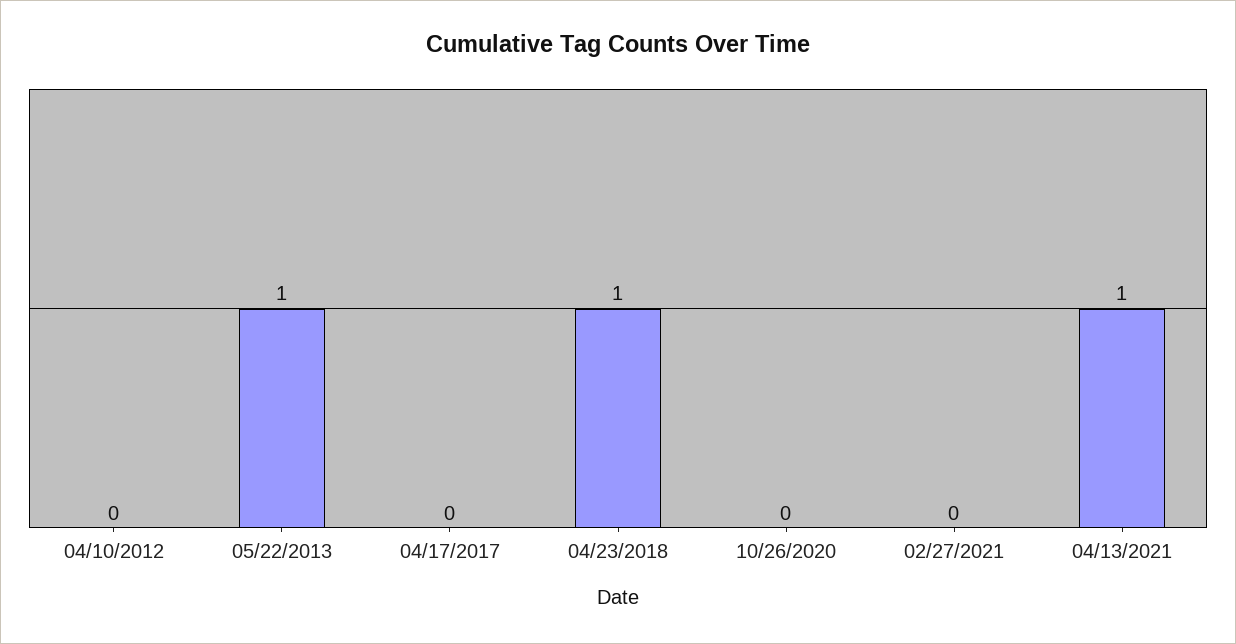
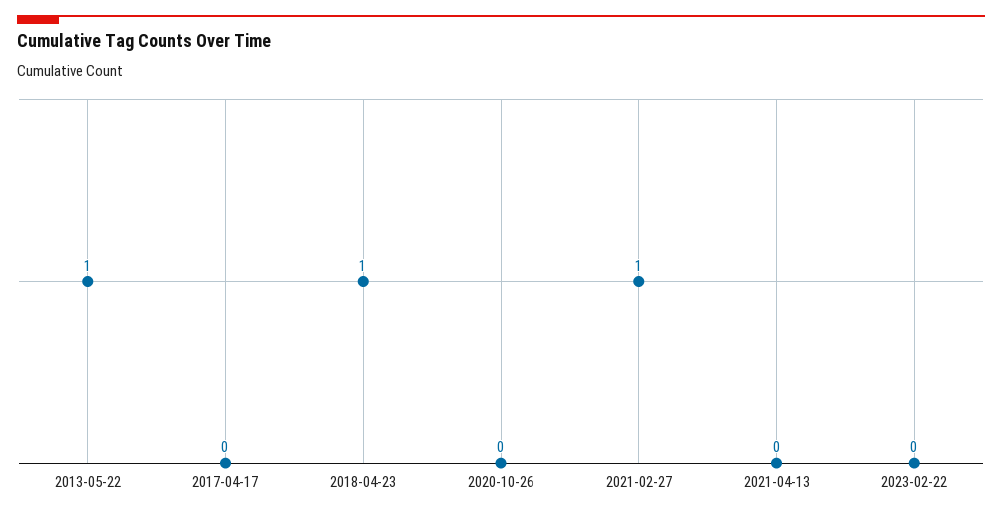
04/10/2012: 0 -> none
02/27/2021: 0 -> 1
04/13/2021: 1 -> 0
2023-02-22: none -> 0

